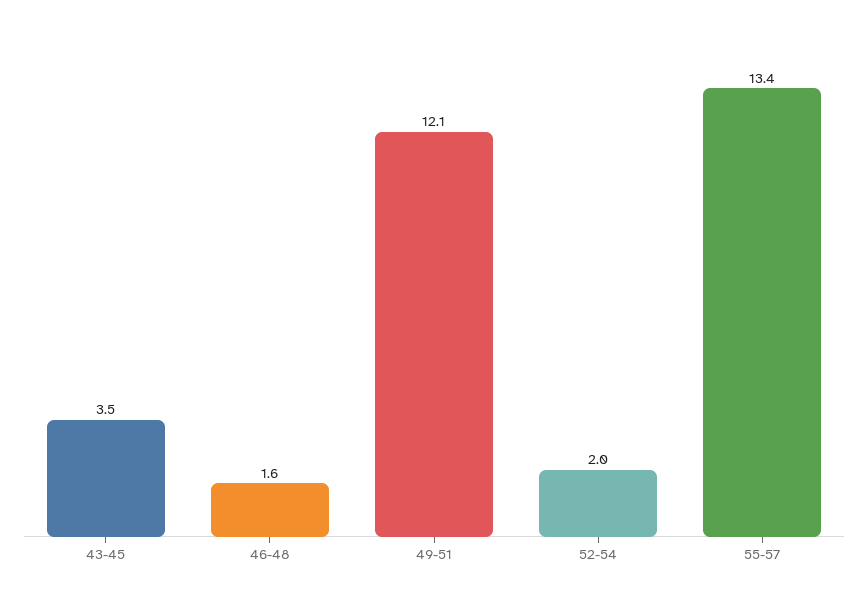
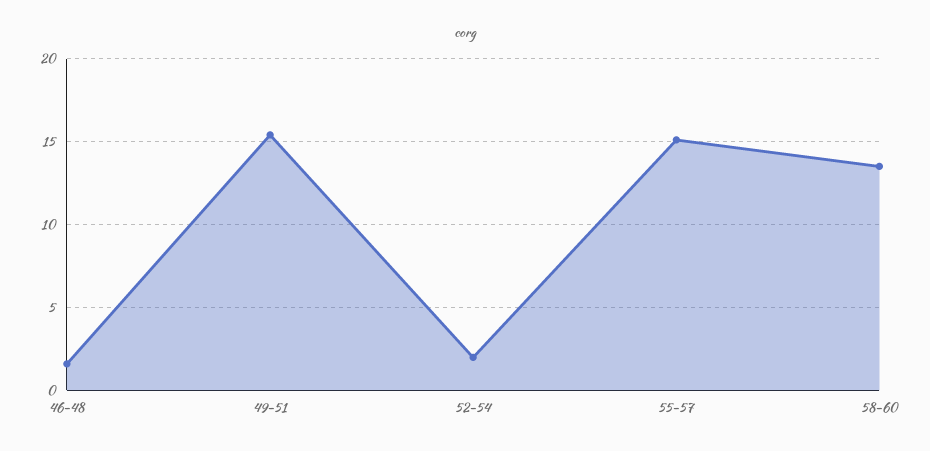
43-45: 3.5 -> none
49-51: 12.1 -> 15.5
55-57: 13.4 -> 15
58-60: none -> 13.5

